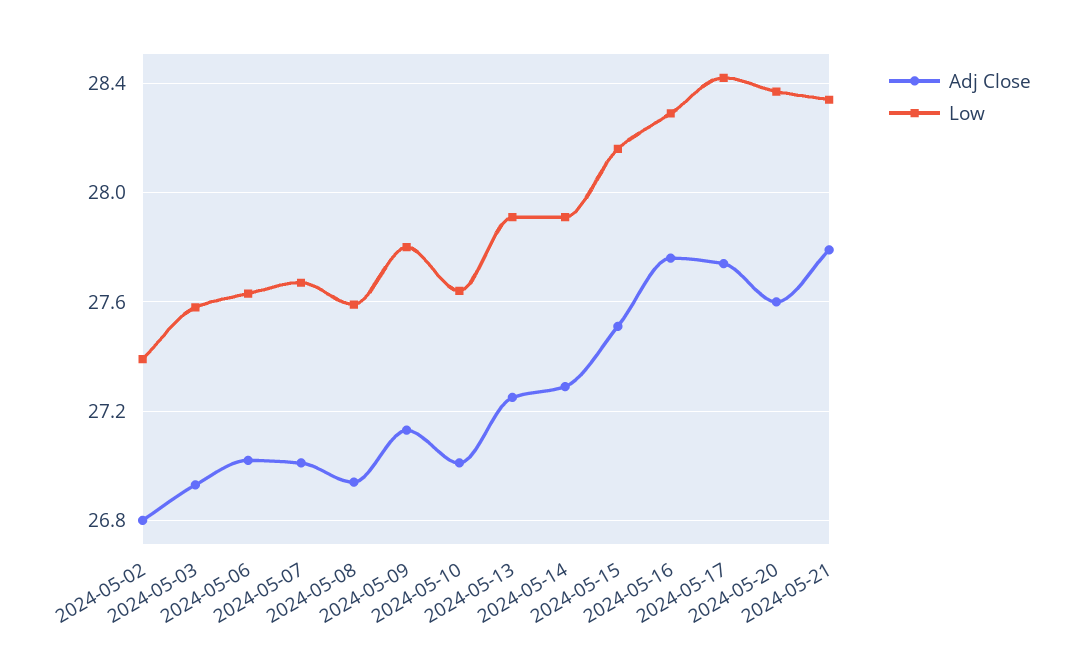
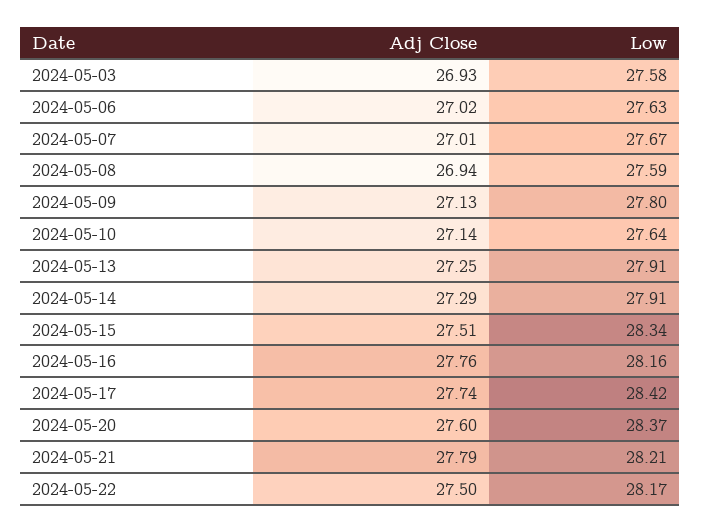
Adj Close, 2024-05-02: 26.8 -> none
Low, 2024-05-02: 27.4 -> none
Adj Close, 2024-05-10: 27 -> 27.14
Low, 2024-05-15: 28.15 -> 28.34
Low, 2024-05-16: 28.3 -> 28.16
Low, 2024-05-21: 28.35 -> 28.21
Adj Close, 2024-05-22: none -> 27.5
Low, 2024-05-22: none -> 28.17

